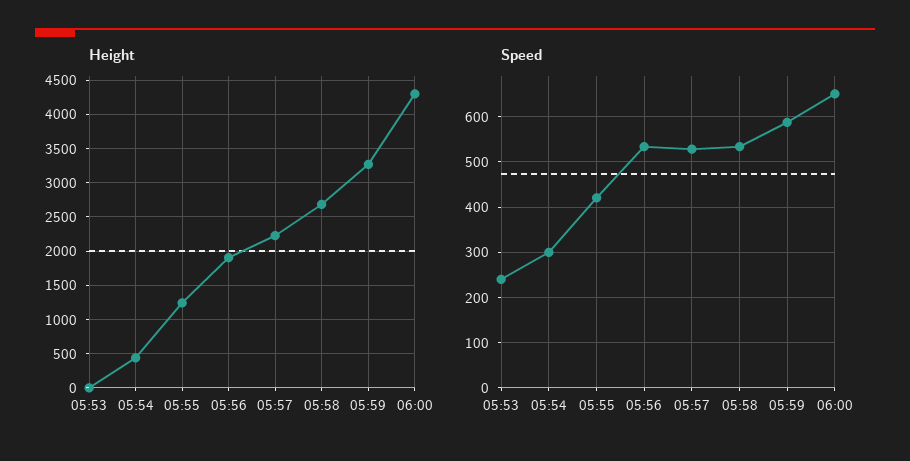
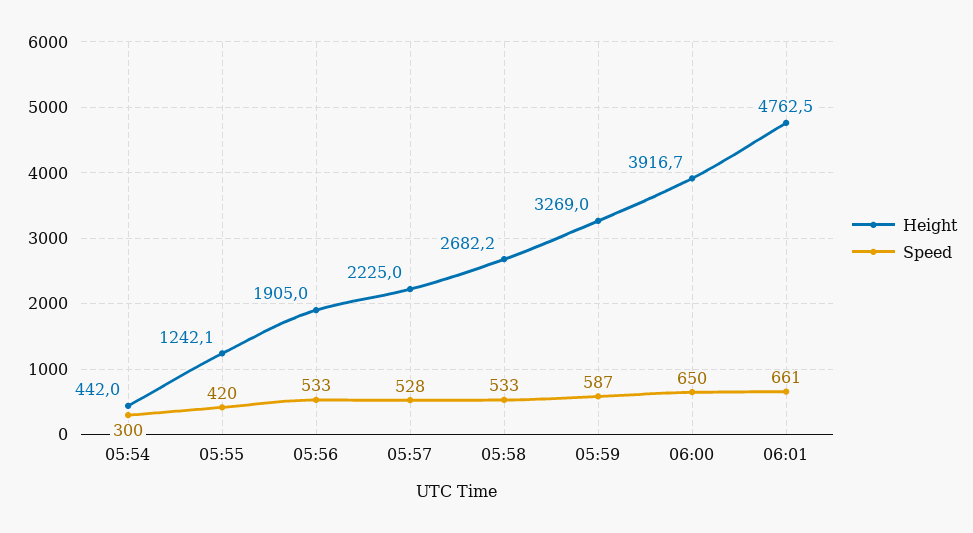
Height, 05:53: 0 -> none
Height, 06:00: 4300 -> 3916.7
Speed, 05:53: 240 -> none
Height, 06:01: none -> 4762.5
Speed, 06:01: none -> 661

